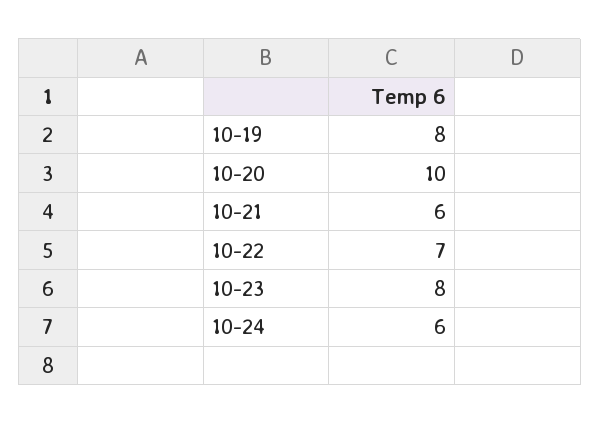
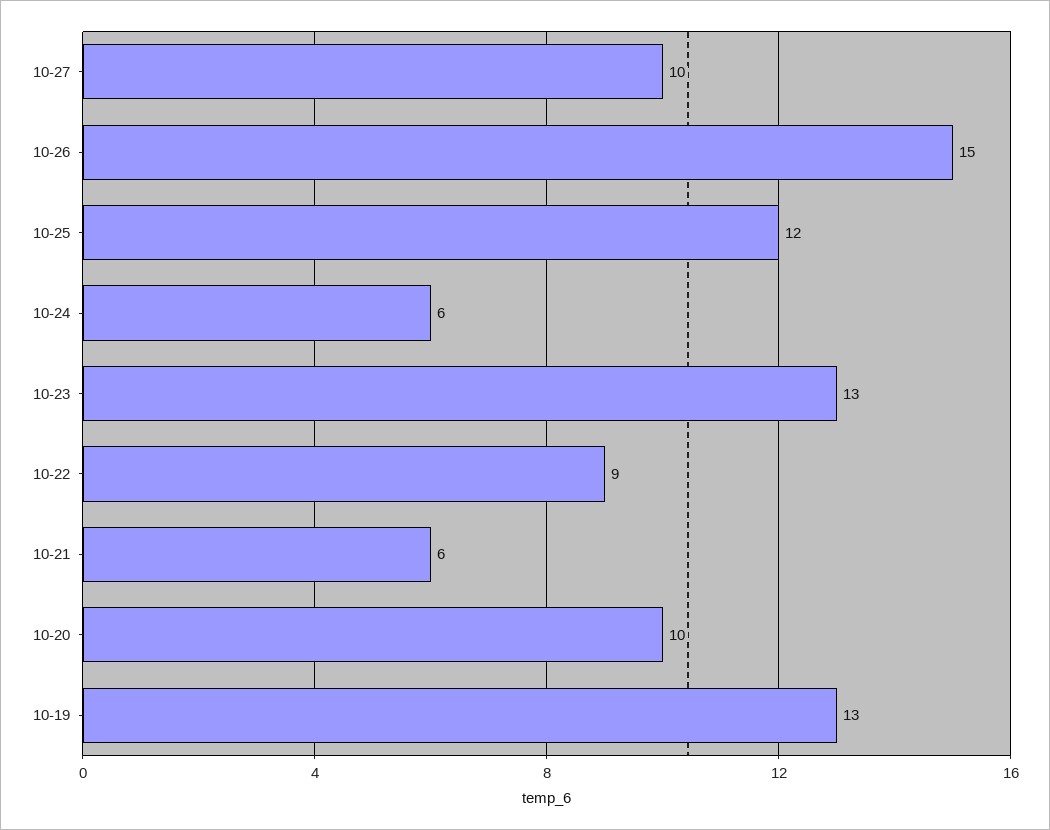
10-19: 8 -> 13
10-22: 7 -> 9
10-23: 8 -> 13
10-27: none -> 10
10-26: none -> 15
10-25: none -> 12

